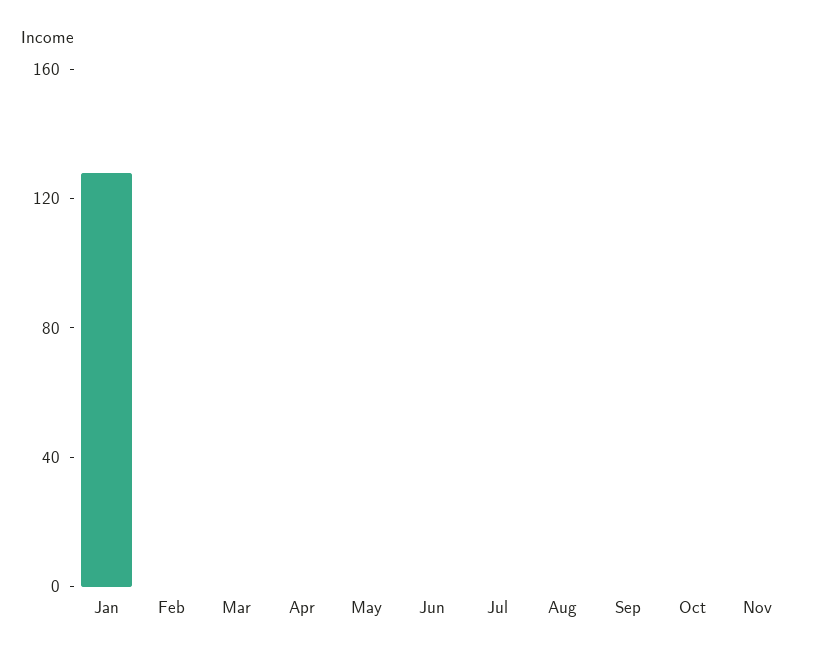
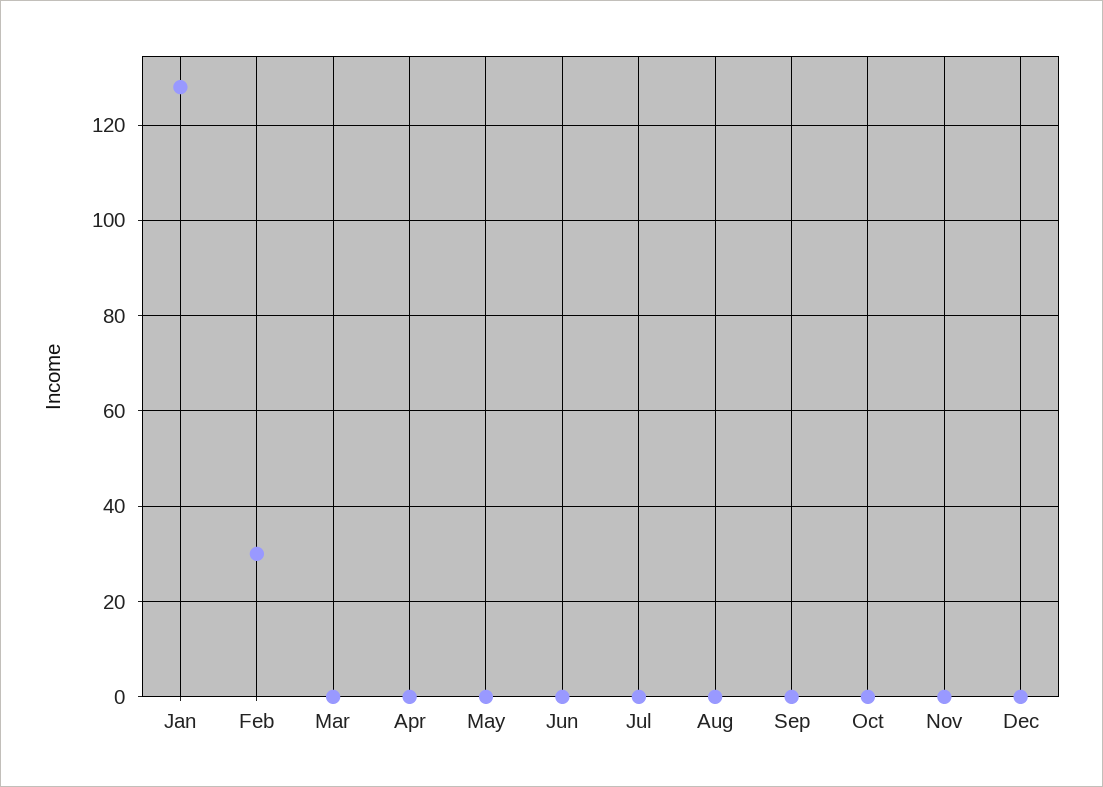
Feb: 0 -> 30
Dec: none -> 0

